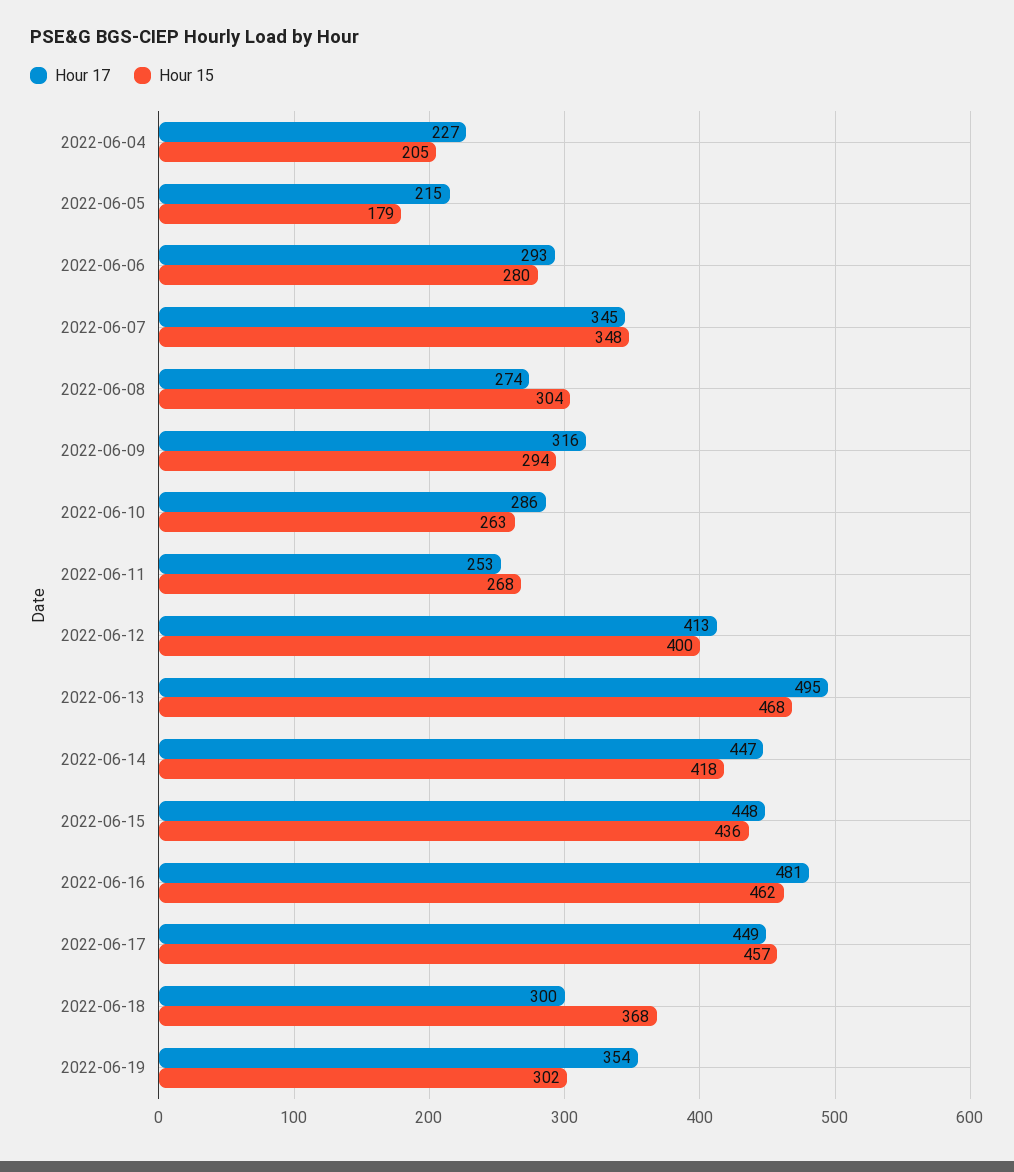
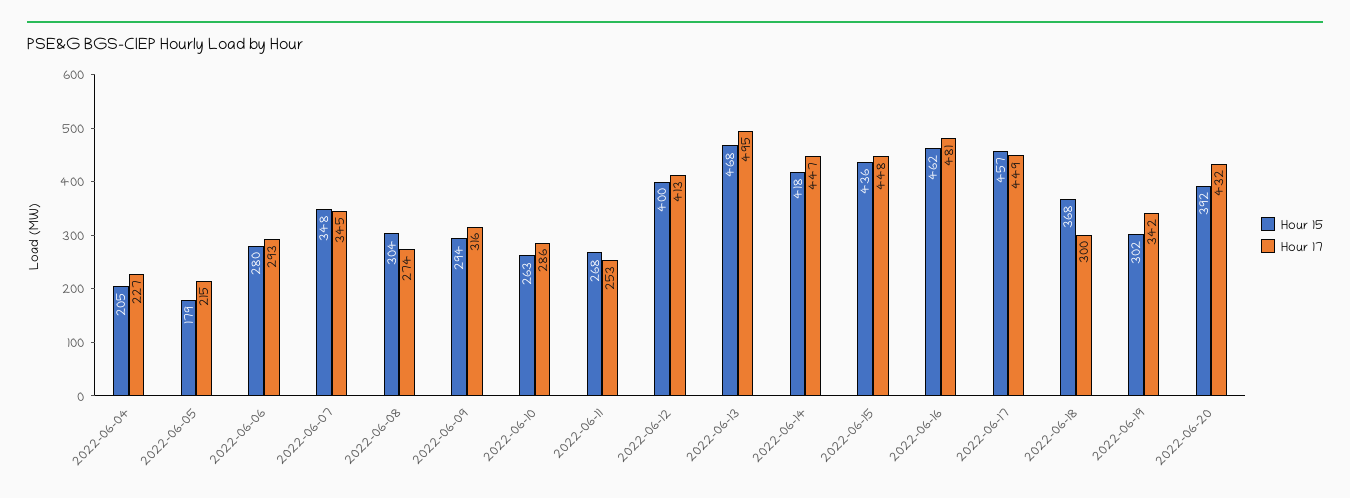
Hour 17, 2022-06-19: 354 -> 342
Hour 15, 2022-06-20: none -> 392
Hour 17, 2022-06-20: none -> 432

